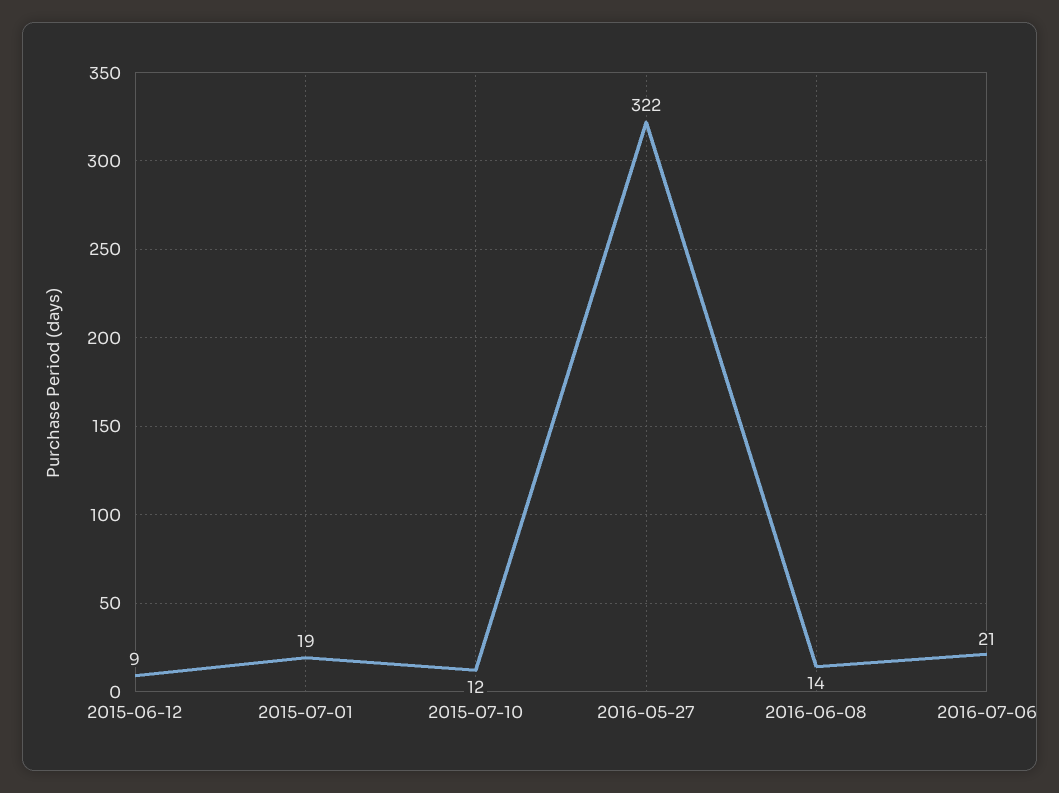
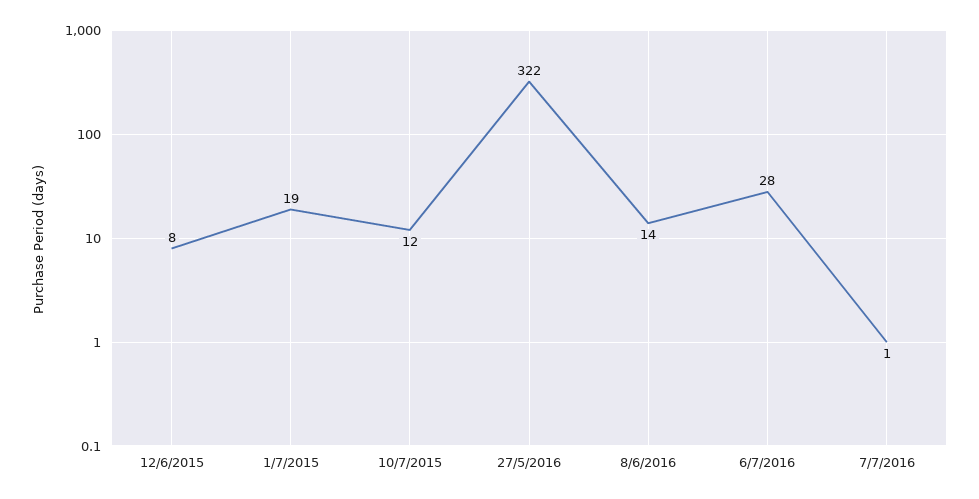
2015-06-12: 9 -> 8
2016-07-06: 21 -> 28
7/7/2016: none -> 1

